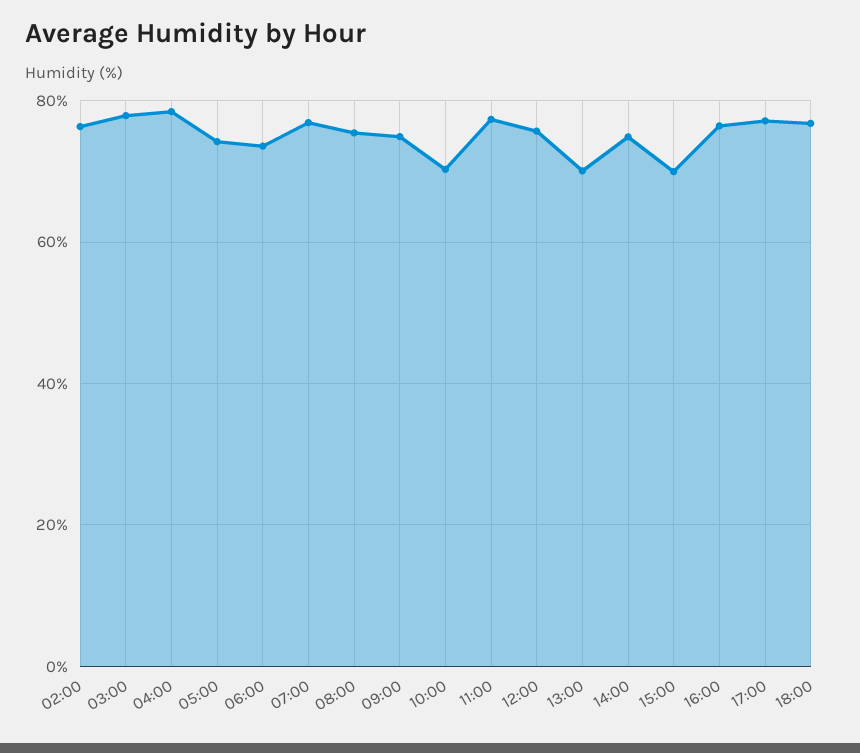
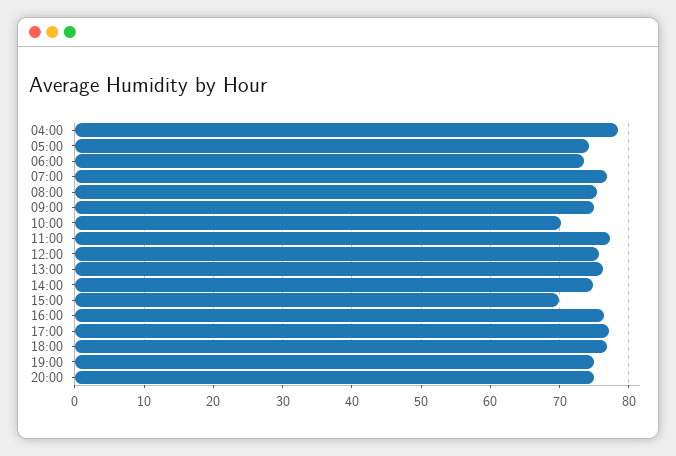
02:00: 76 -> none
03:00: 78 -> none
13:00: 70 -> 76
19:00: none -> 75
20:00: none -> 75

